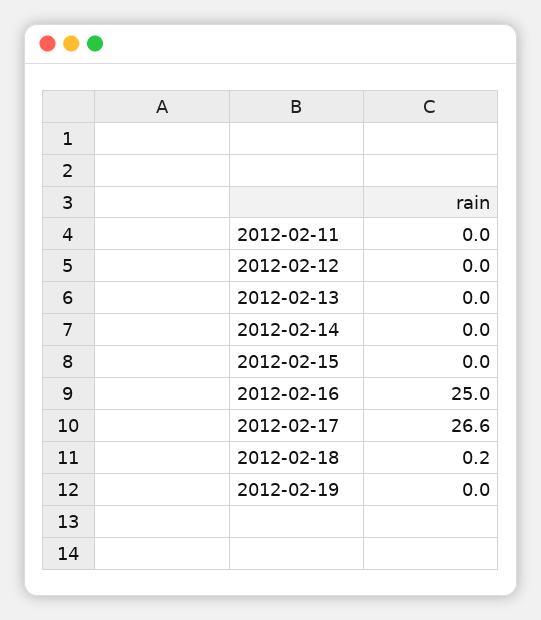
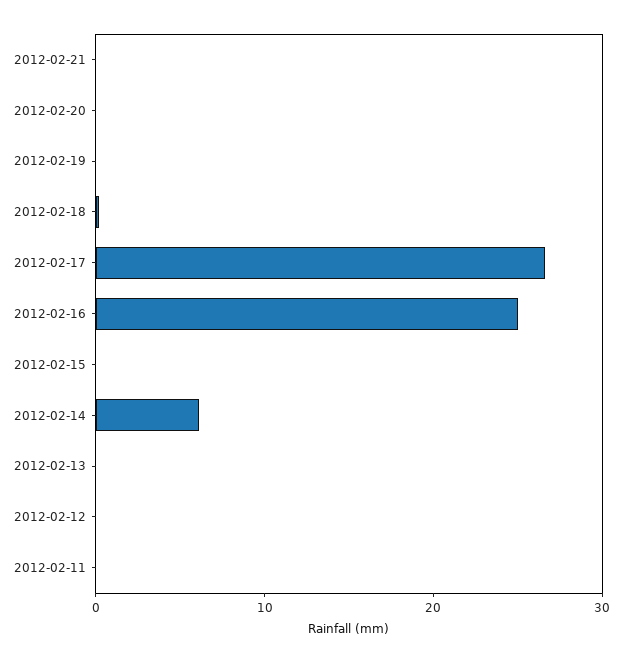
2012-02-14: 0 -> 6
2012-02-21: none -> 0
2012-02-20: none -> 0

